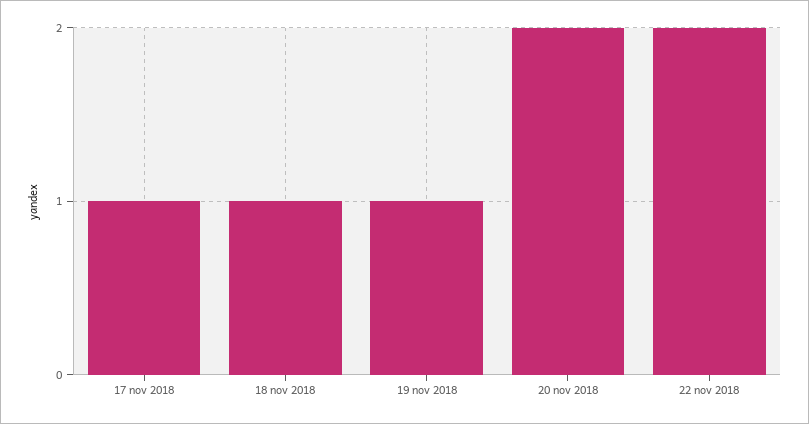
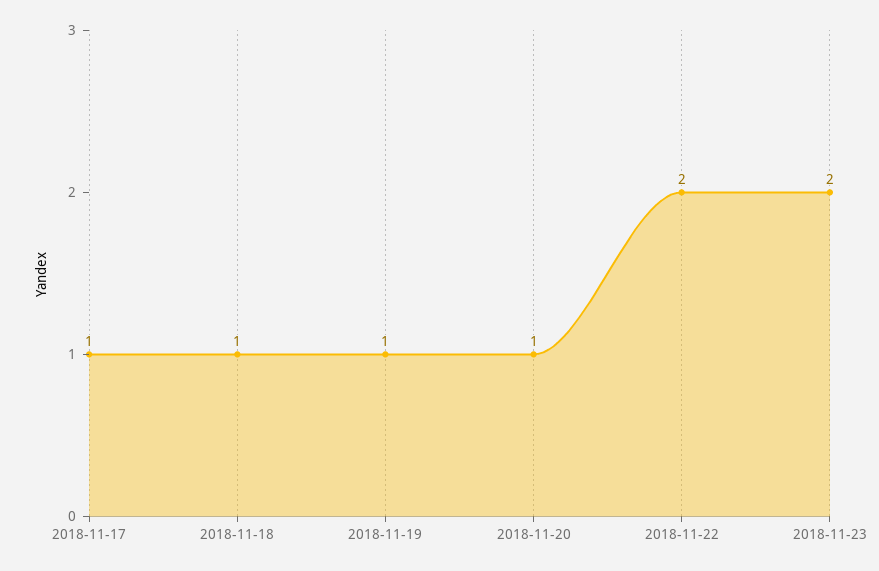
20 nov 2018: 2 -> 1
2018-11-23: none -> 2

